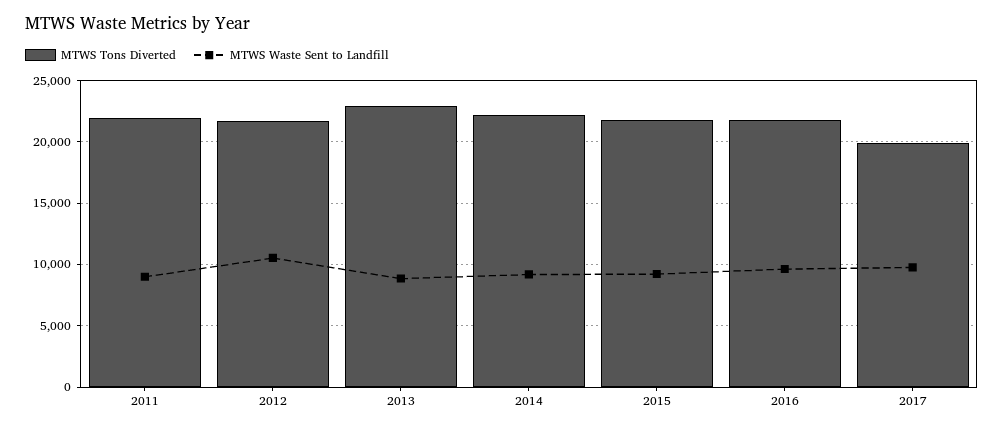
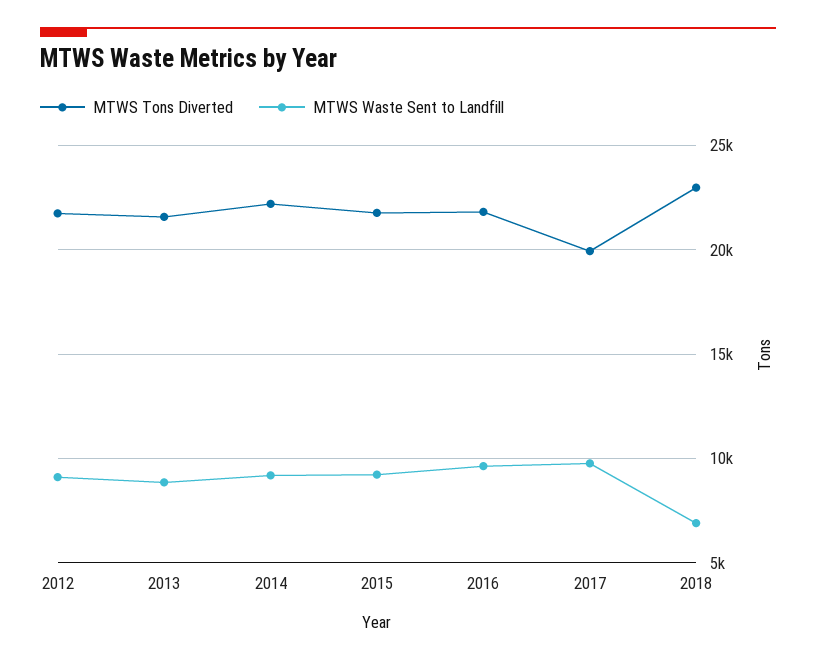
MTWS Tons Diverted, 2011: 22000 -> none
MTWS Waste Sent to Landfill, 2011: 9000 -> none
MTWS Waste Sent to Landfill, 2012: 10500 -> 9000
MTWS Tons Diverted, 2013: 23000 -> 21500
MTWS Tons Diverted, 2018: none -> 23000
MTWS Waste Sent to Landfill, 2018: none -> 7000

